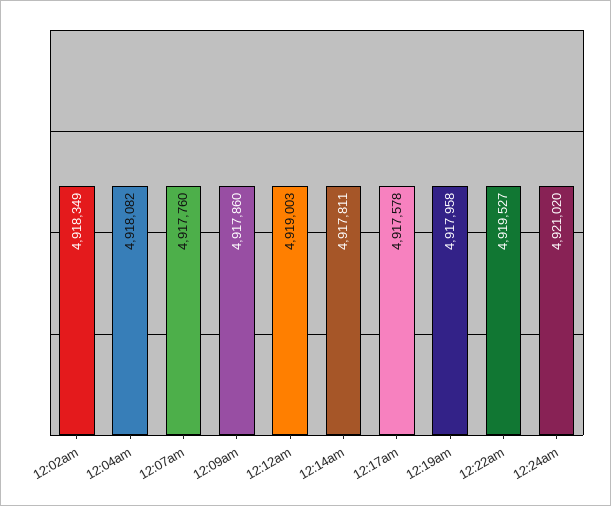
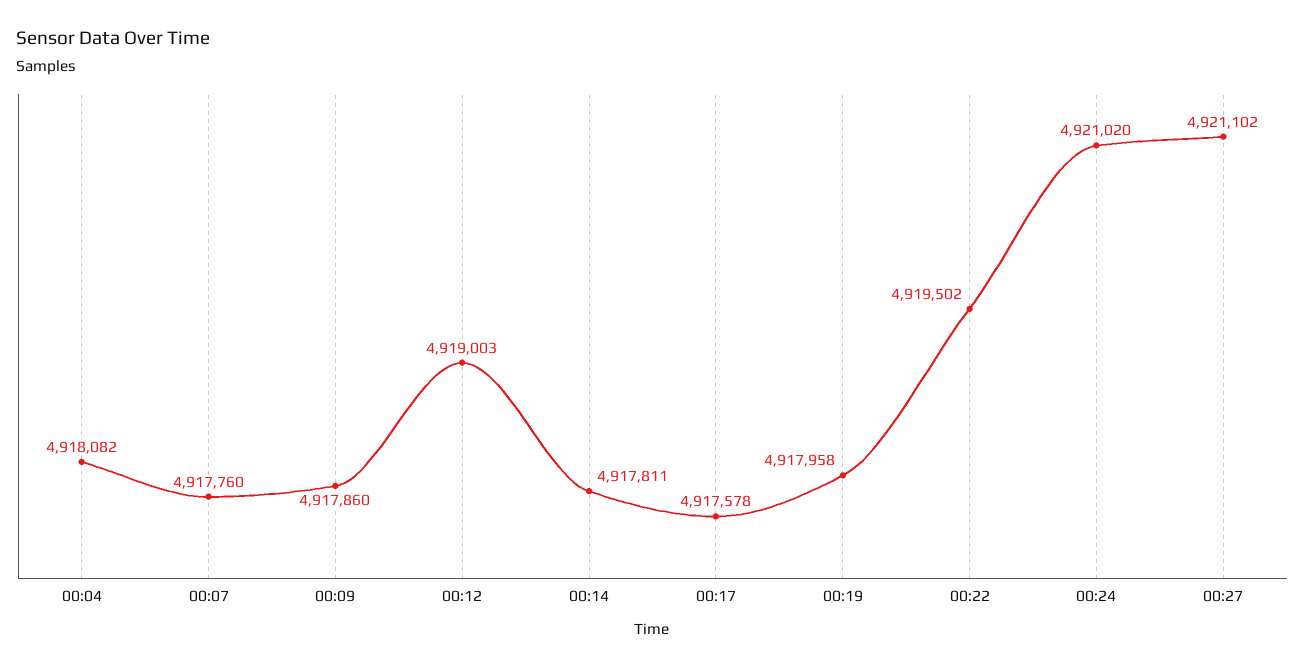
12:02am: 4918349 -> none
12:22am: 4919527 -> 4919502
00:27: none -> 4921102

